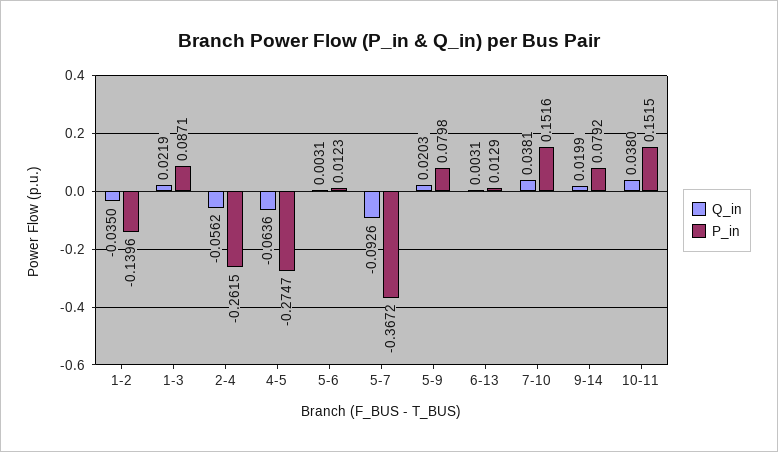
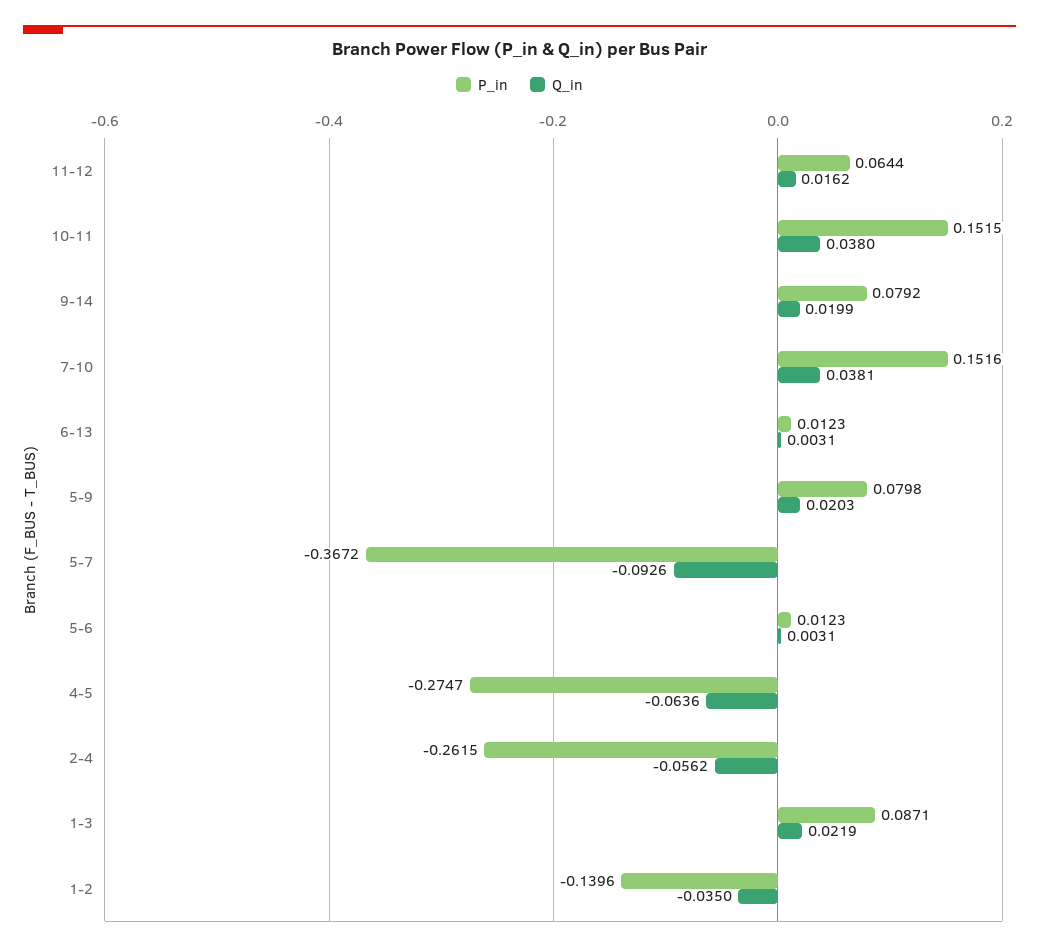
P_in, 6-13: 0.0129 -> 0.0123
P_in, 11-12: none -> 0.0644
Q_in, 11-12: none -> 0.0162

